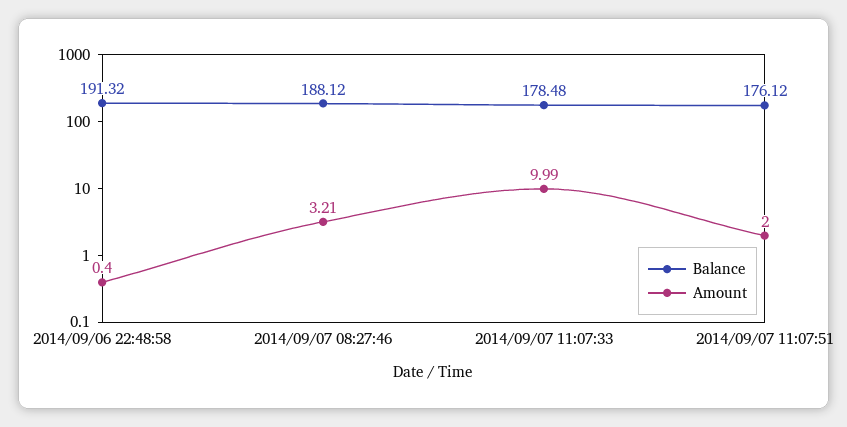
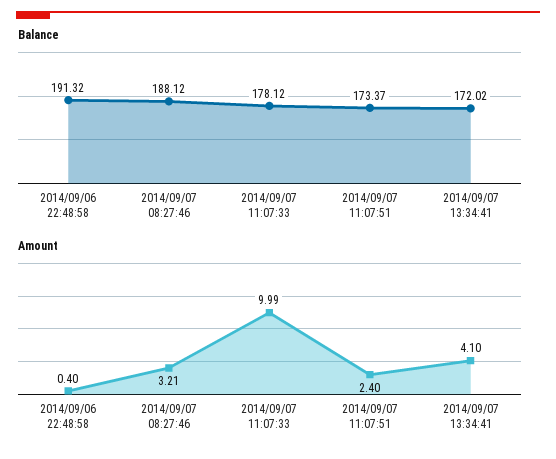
Balance, 2014/09/07 11:07:33: 178.48 -> 178.12
Balance, 2014/09/07 11:07:51: 176.12 -> 173.37
Amount, 2014/09/07 11:07:51: 2 -> 2.4
Balance, 2014/09/07 13:34:41: none -> 172.02
Amount, 2014/09/07 13:34:41: none -> 4.1

